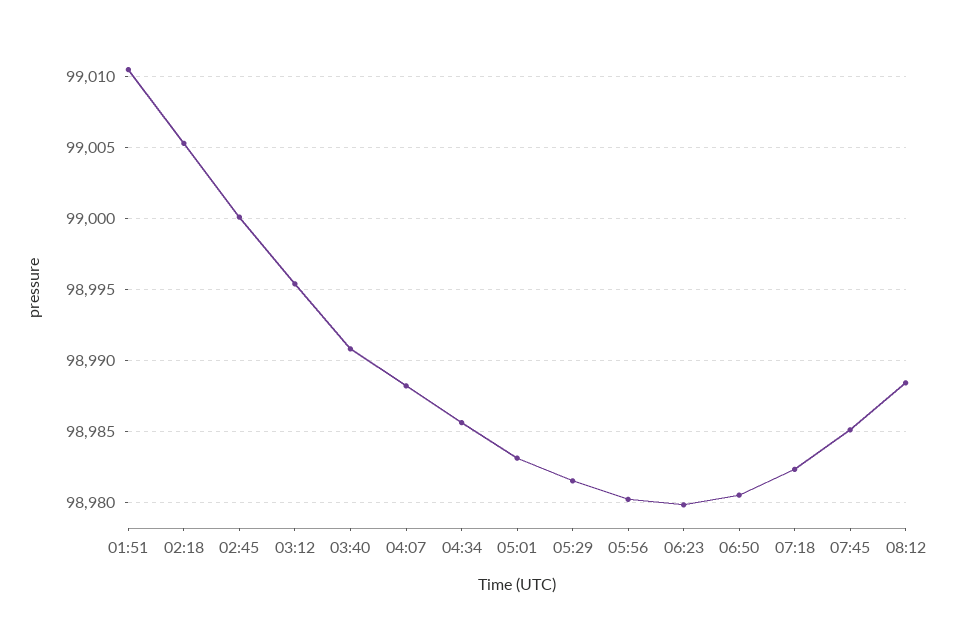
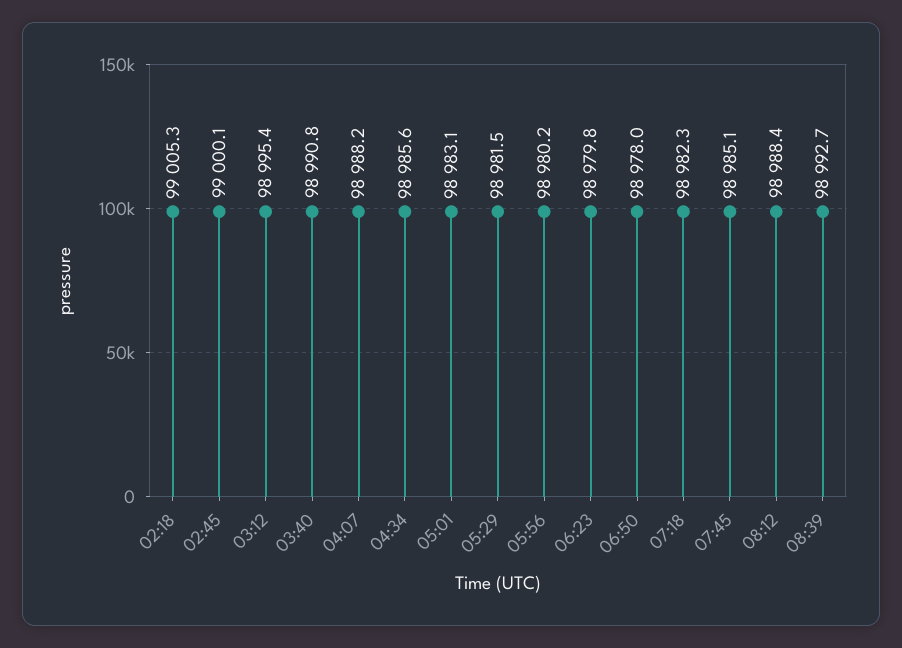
01:51: 99010.5 -> none
06:50: 98980.5 -> 98978
08:39: none -> 98992.7

